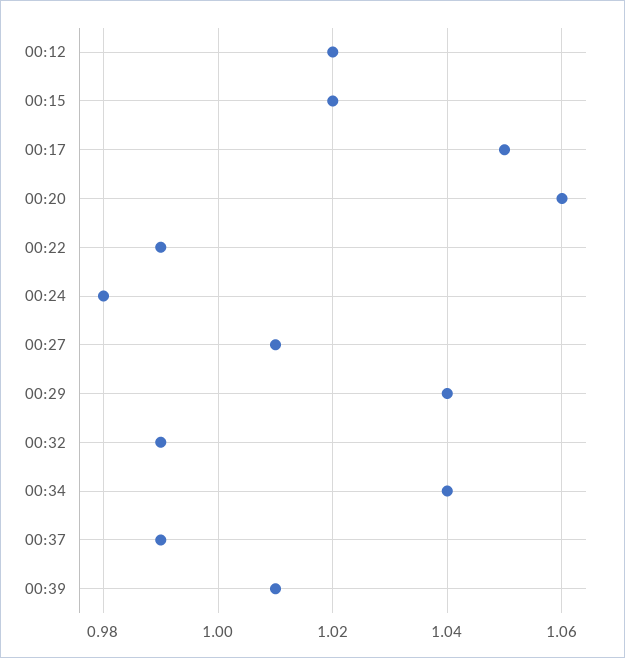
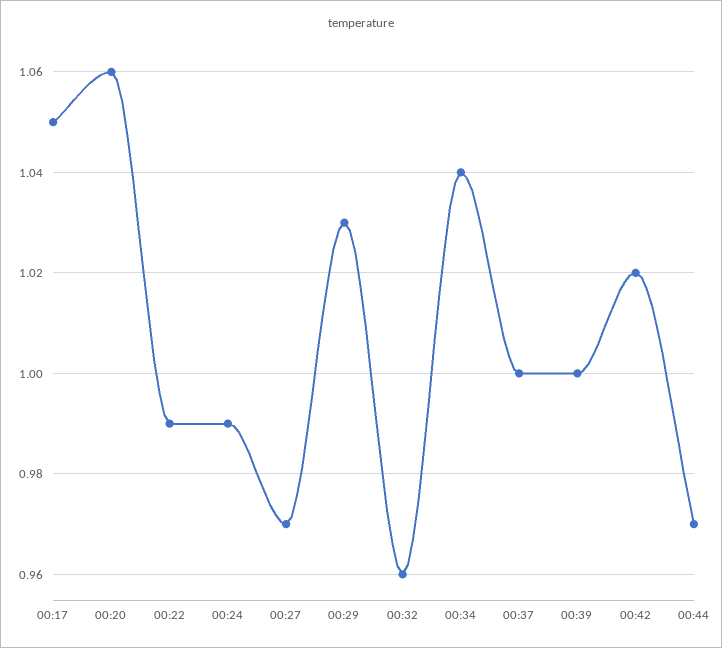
00:12: 1.02 -> none
00:15: 1.02 -> none
00:24: 0.98 -> 0.99
00:27: 1.01 -> 0.97
00:29: 1.04 -> 1.03
00:32: 0.99 -> 0.96
00:37: 0.99 -> 1
00:39: 1.01 -> 1
00:42: none -> 1.02
00:44: none -> 0.97

